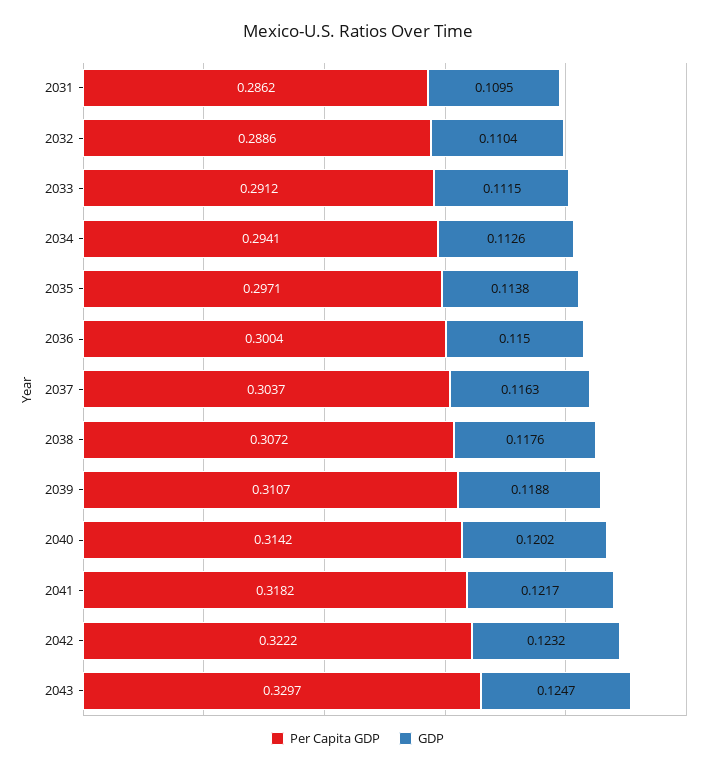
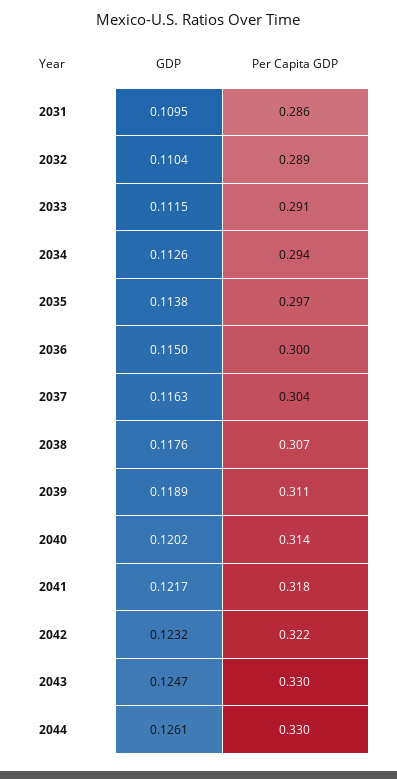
GDP, 2039: 0.1188 -> 0.1189
GDP, 2044: none -> 0.1261
Per Capita GDP, 2044: none -> 0.33

